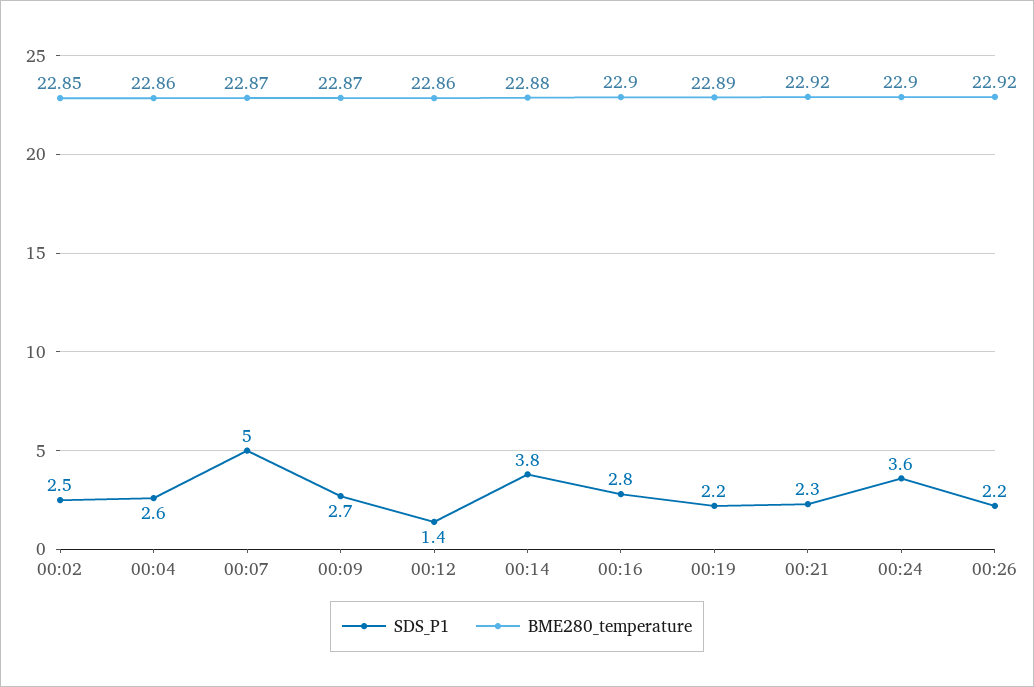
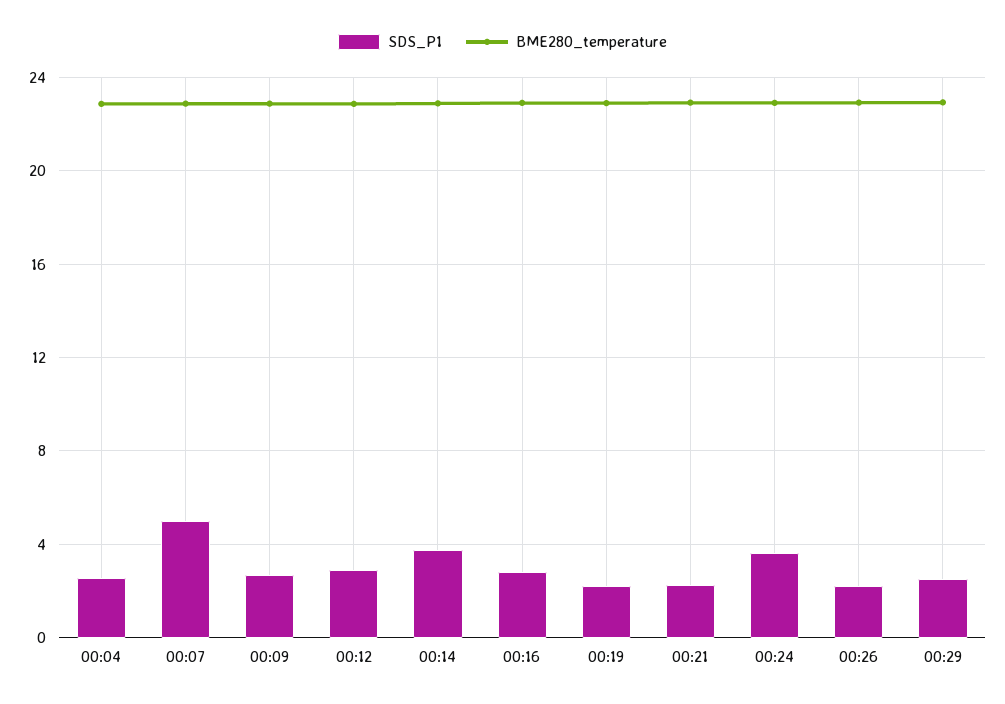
SDS_P1, 00:02: 2.5 -> none
BME280_temperature, 00:02: 22.85 -> none
SDS_P1, 00:12: 1.4 -> 3
SDS_P1, 00:29: none -> 2.5
BME280_temperature, 00:29: none -> 23

